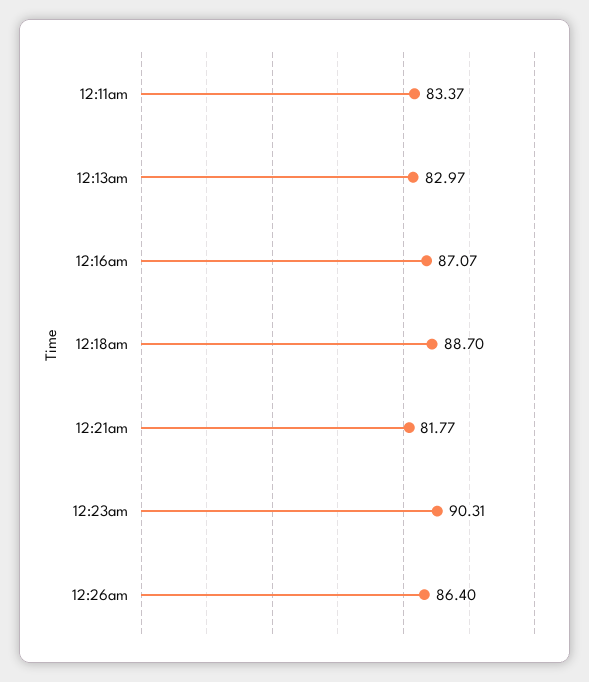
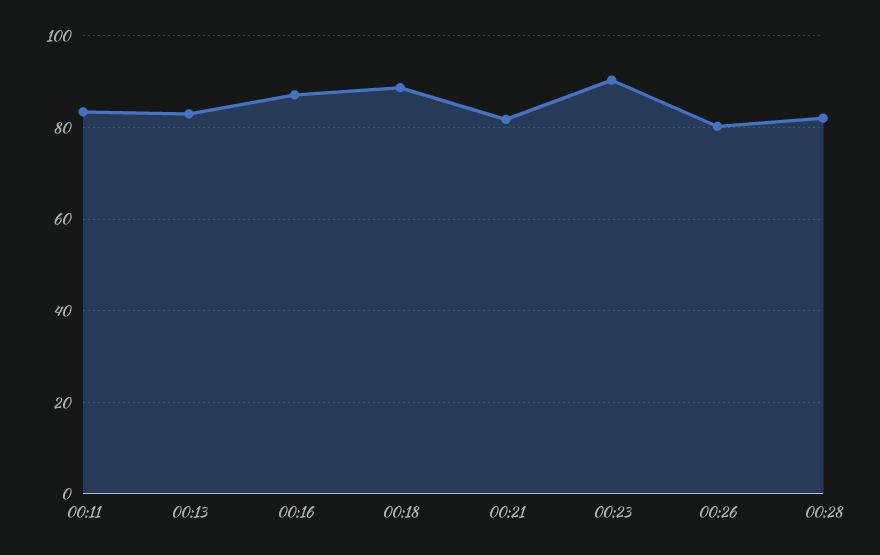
12:26am: 86.4 -> 80
00:28: none -> 82

